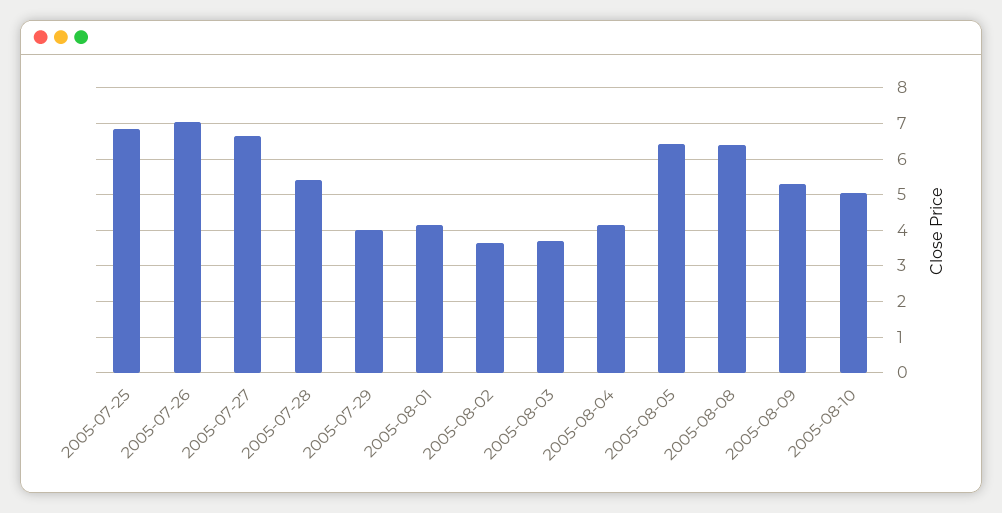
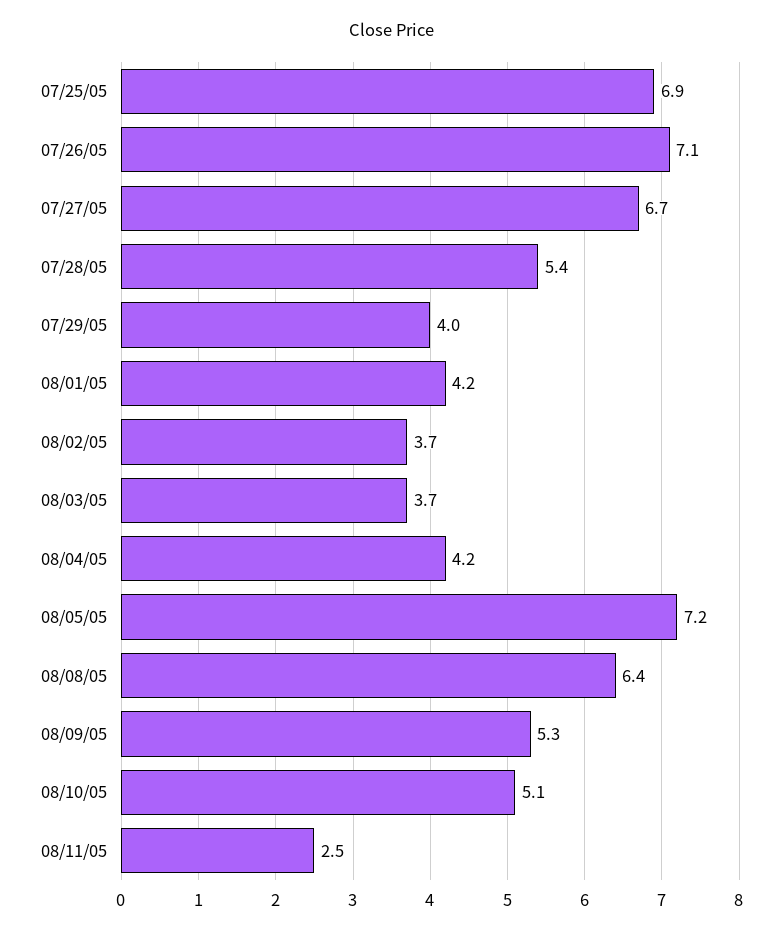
2005-08-05: 6.4 -> 7.2
08/11/05: none -> 2.5

